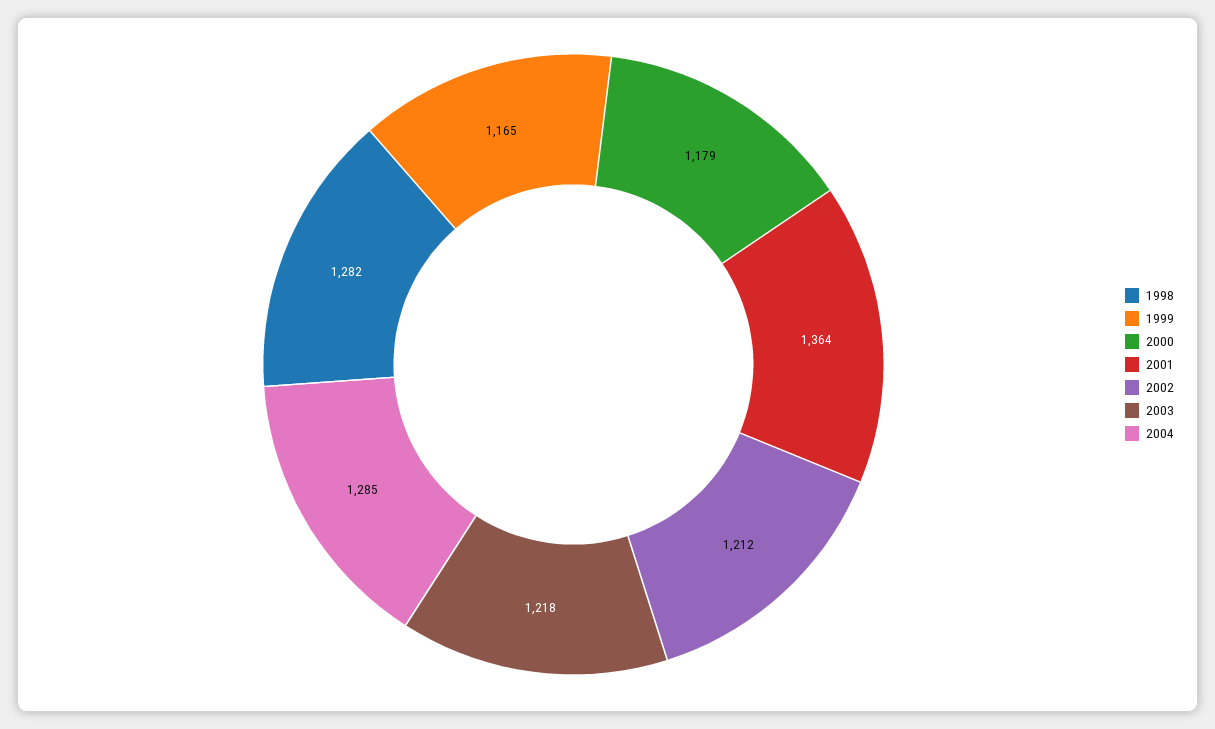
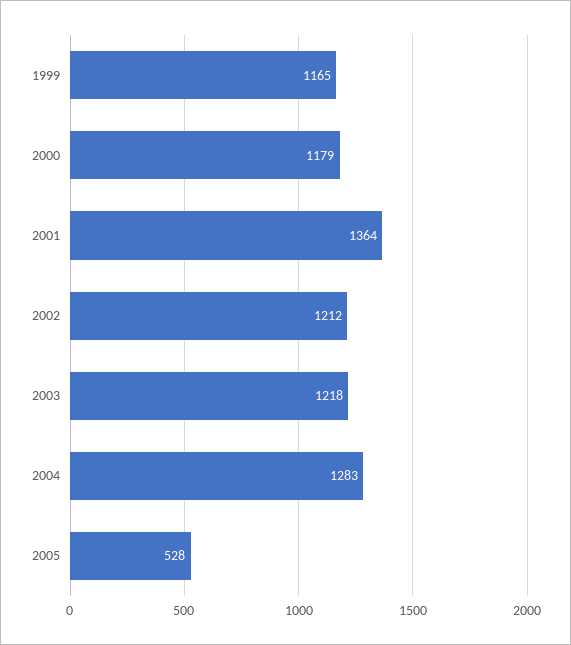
1998: 1282 -> none
2004: 1285 -> 1283
2005: none -> 528

